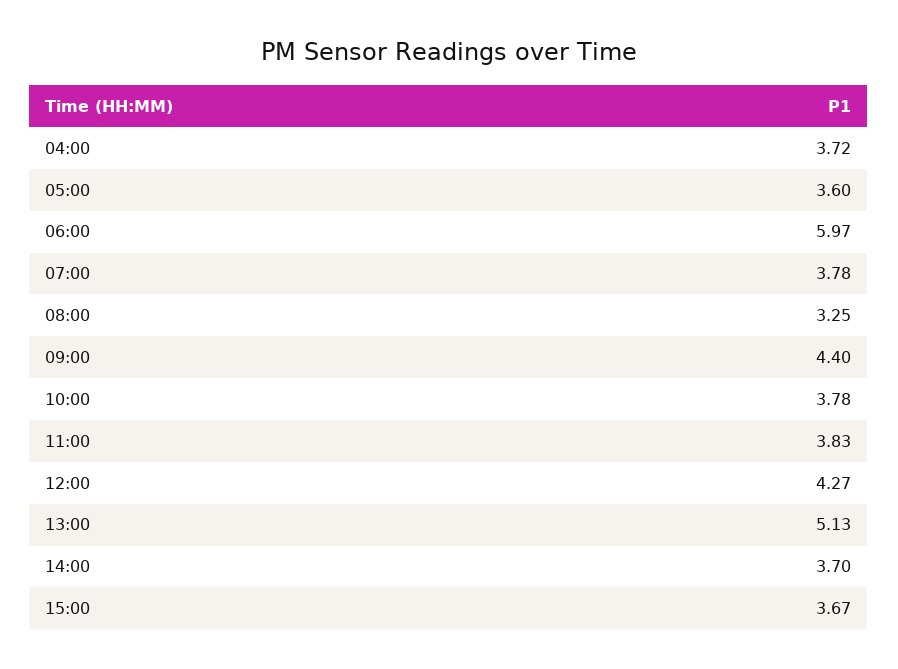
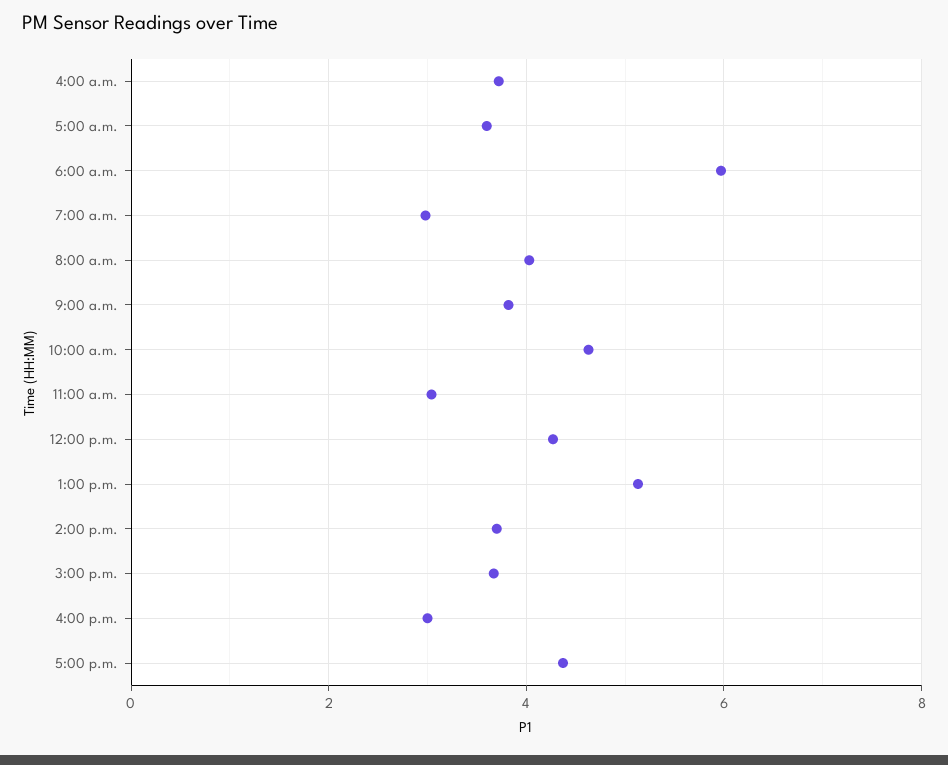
07:00: 3.78 -> 3
08:00: 3.25 -> 4
09:00: 4.4 -> 3.8
10:00: 3.78 -> 4.6
11:00: 3.83 -> 3
4:00 p.m.: none -> 3
5:00 p.m.: none -> 4.4

